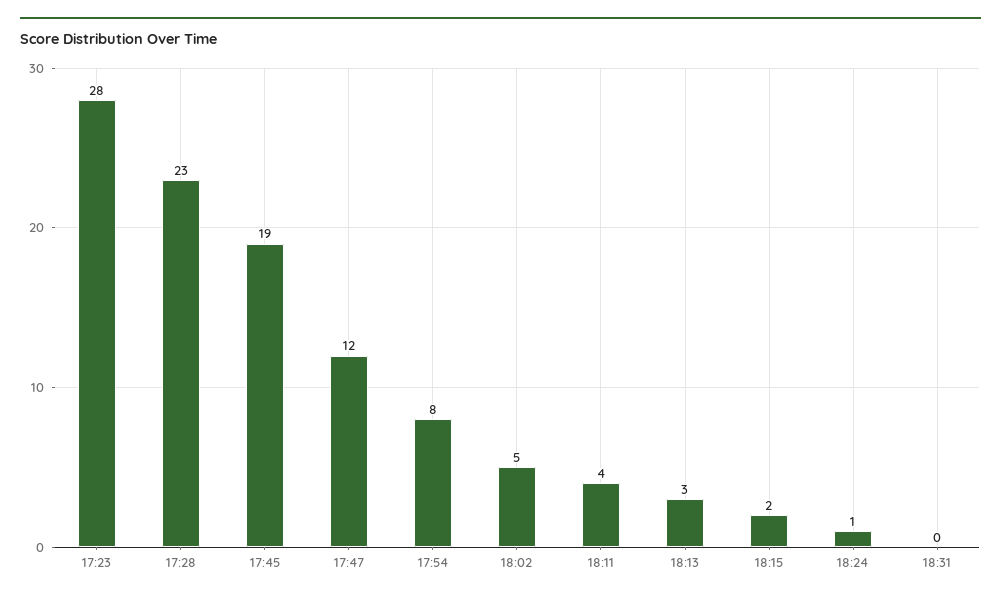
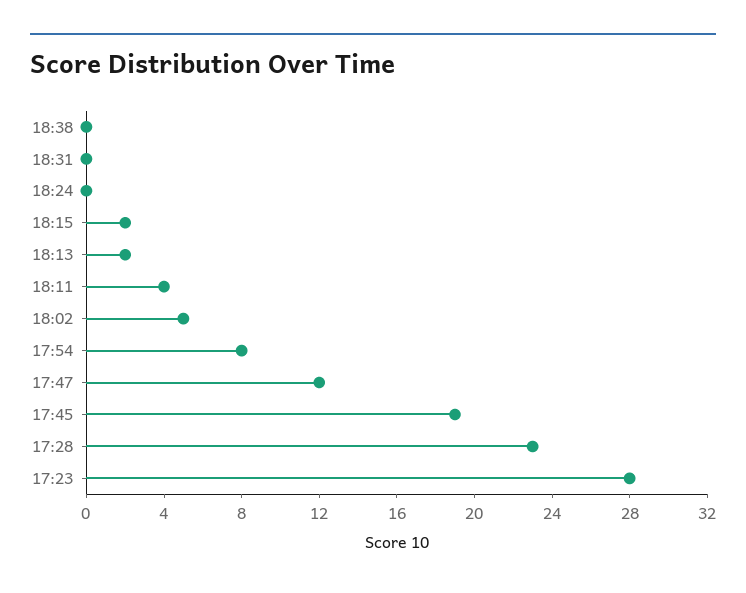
18:13: 3 -> 2
18:24: 1 -> 0
18:38: none -> 0

